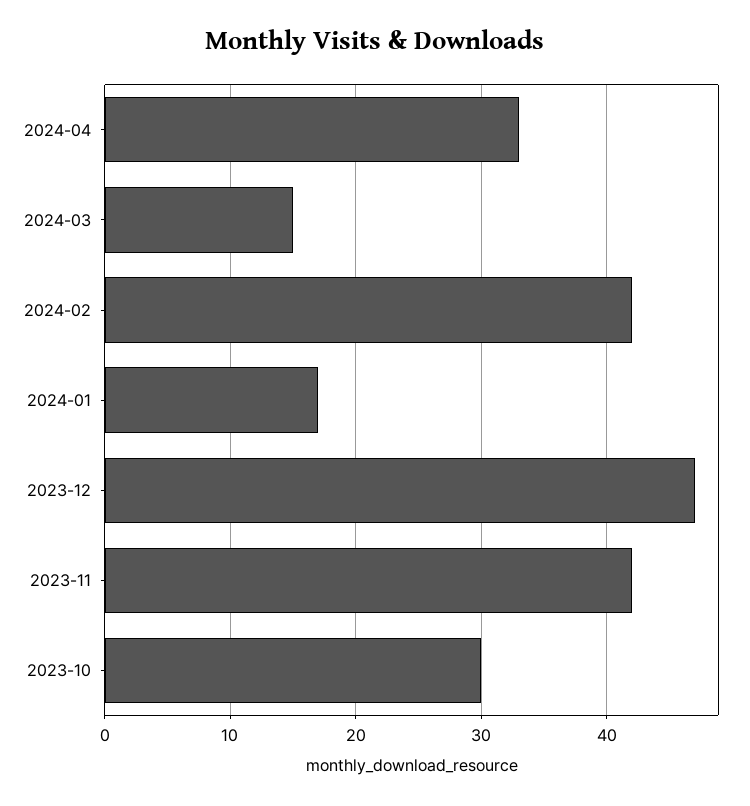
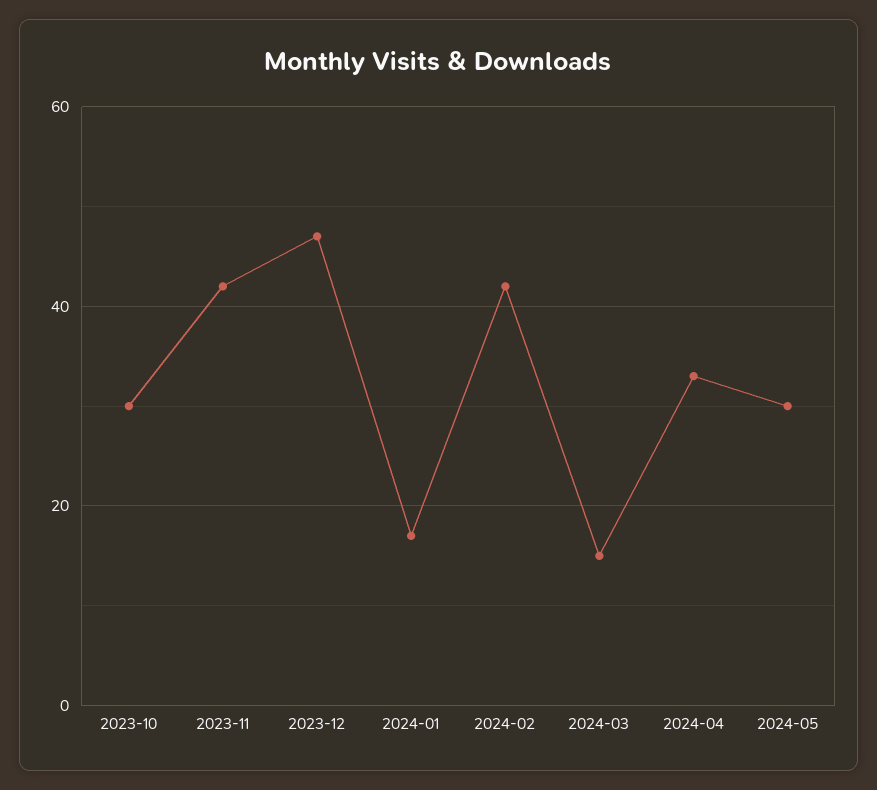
2024-05: none -> 30

